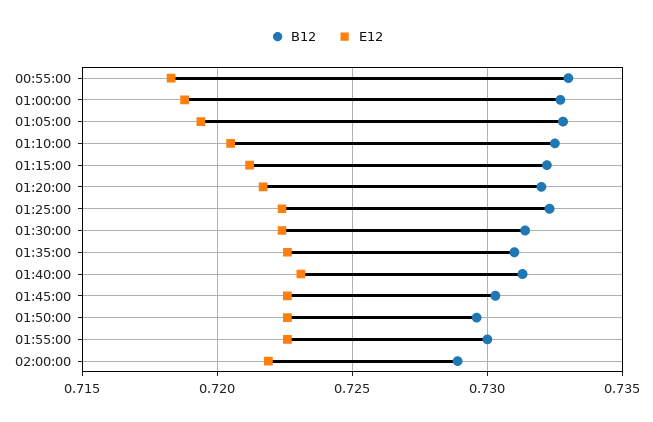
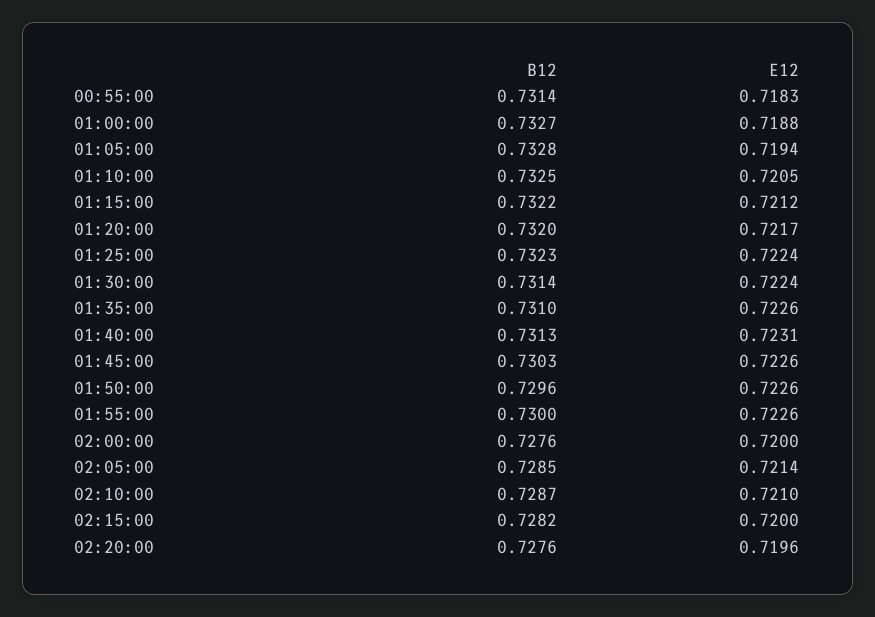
B12, 00:55:00: 0.733 -> 0.7314
B12, 02:00:00: 0.729 -> 0.7276
E12, 02:00:00: 0.722 -> 0.72
B12, 02:05:00: none -> 0.7285
E12, 02:05:00: none -> 0.7214
B12, 02:10:00: none -> 0.7287
E12, 02:10:00: none -> 0.721
B12, 02:15:00: none -> 0.7282
E12, 02:15:00: none -> 0.72
B12, 02:20:00: none -> 0.7276
E12, 02:20:00: none -> 0.7196

